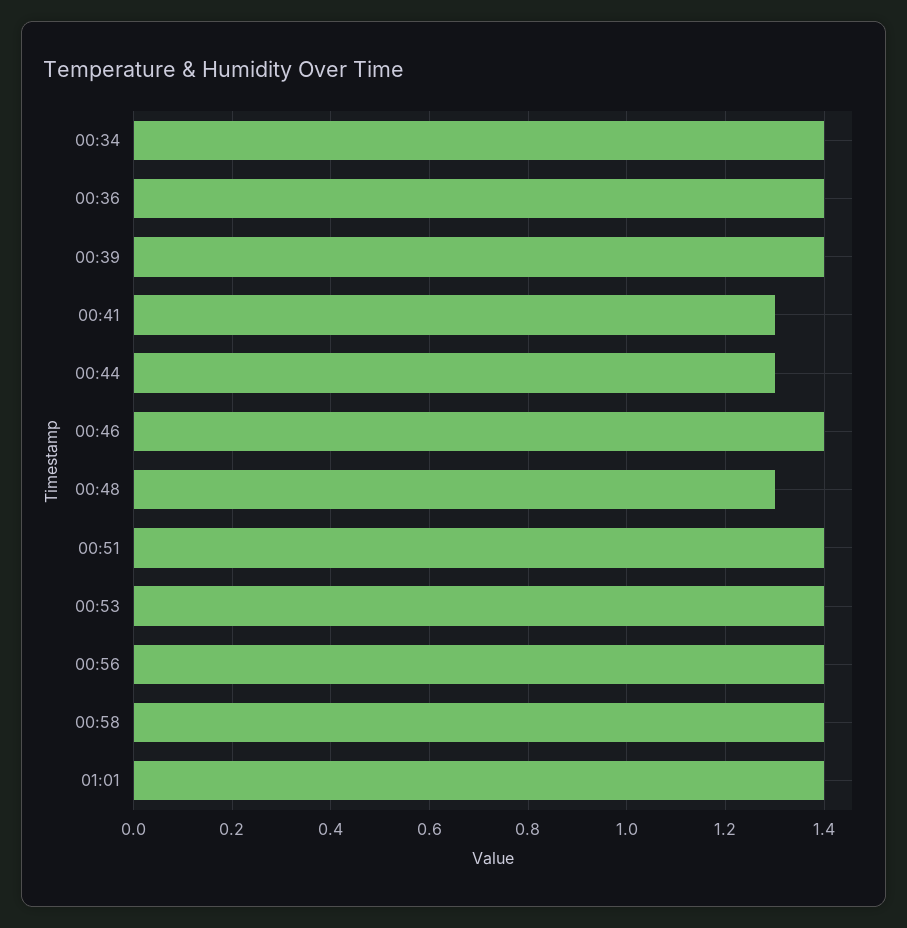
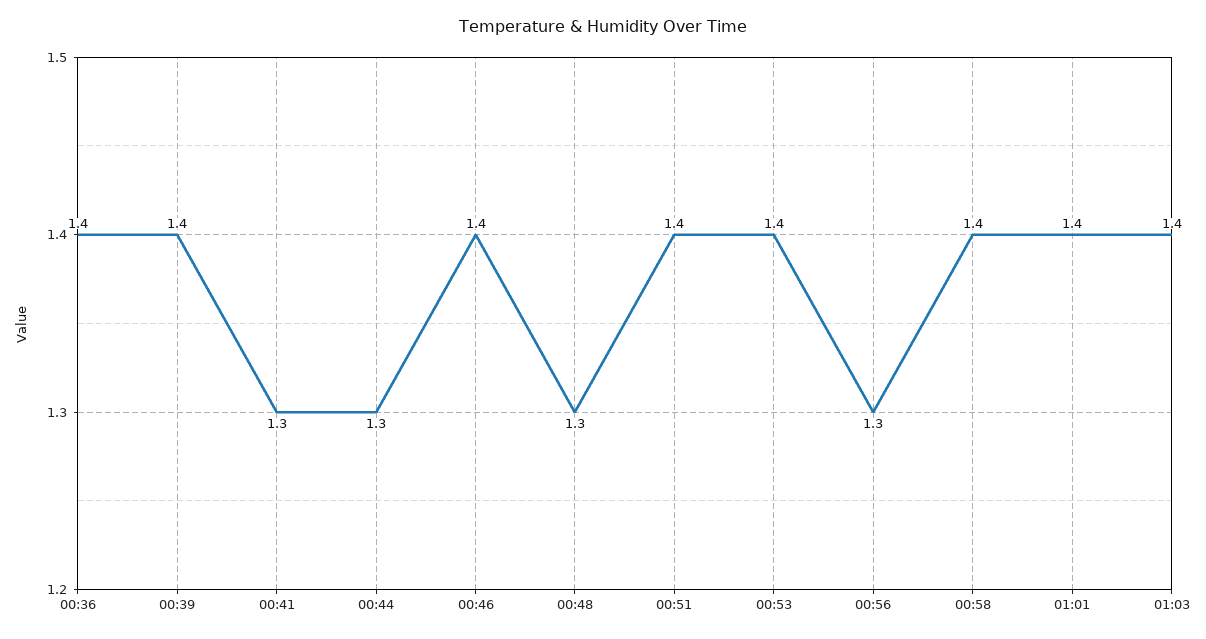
00:34: 1.4 -> none
00:56: 1.4 -> 1.3
01:03: none -> 1.4

